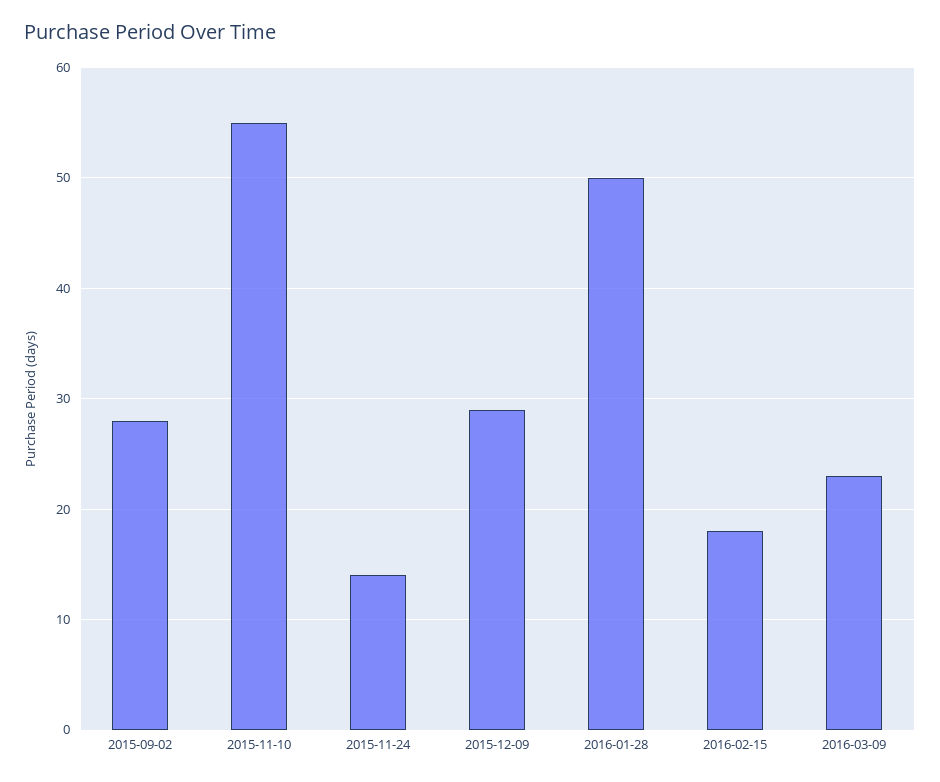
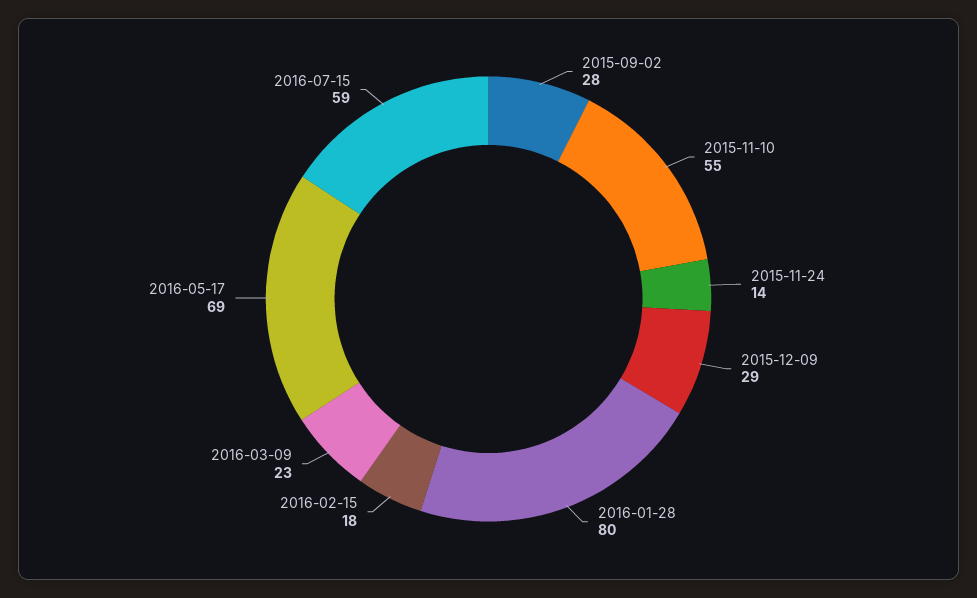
2016-01-28: 50 -> 80
2016-05-17: none -> 69
2016-07-15: none -> 59

